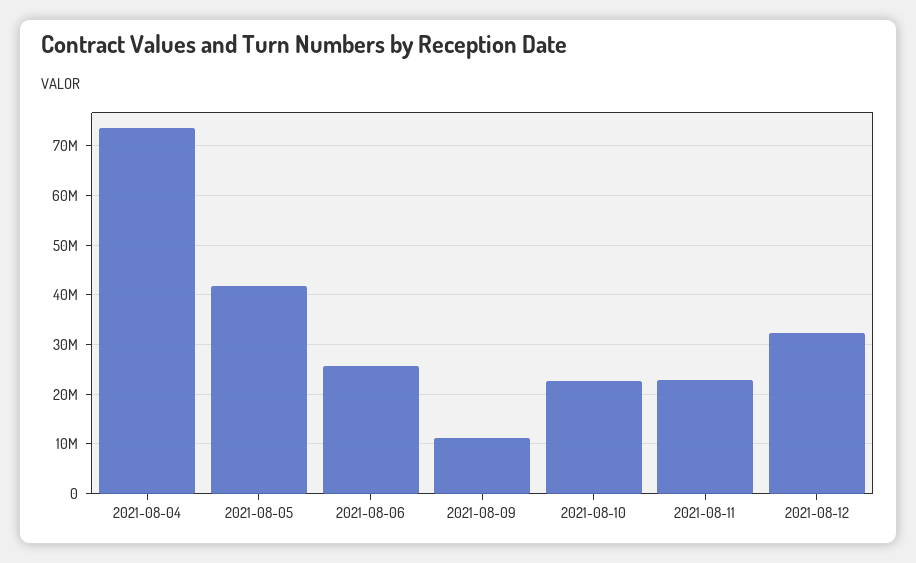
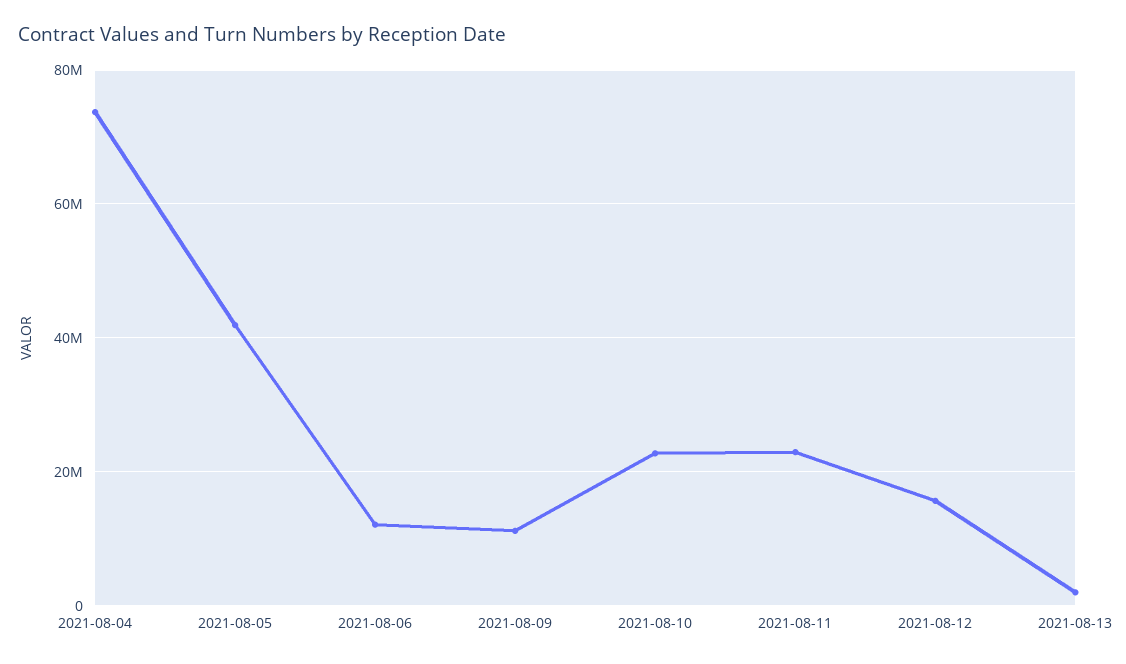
2021-08-06: 26000000 -> 12000000
2021-08-12: 32000000 -> 16000000
2021-08-13: none -> 2000000

